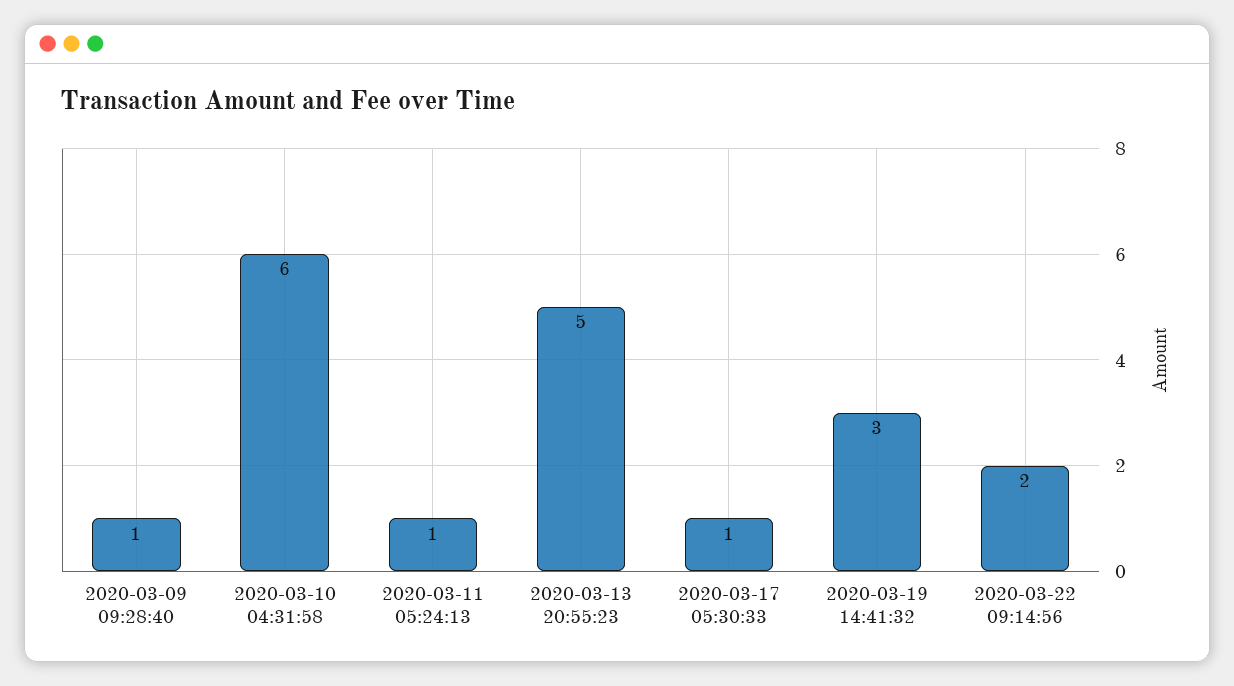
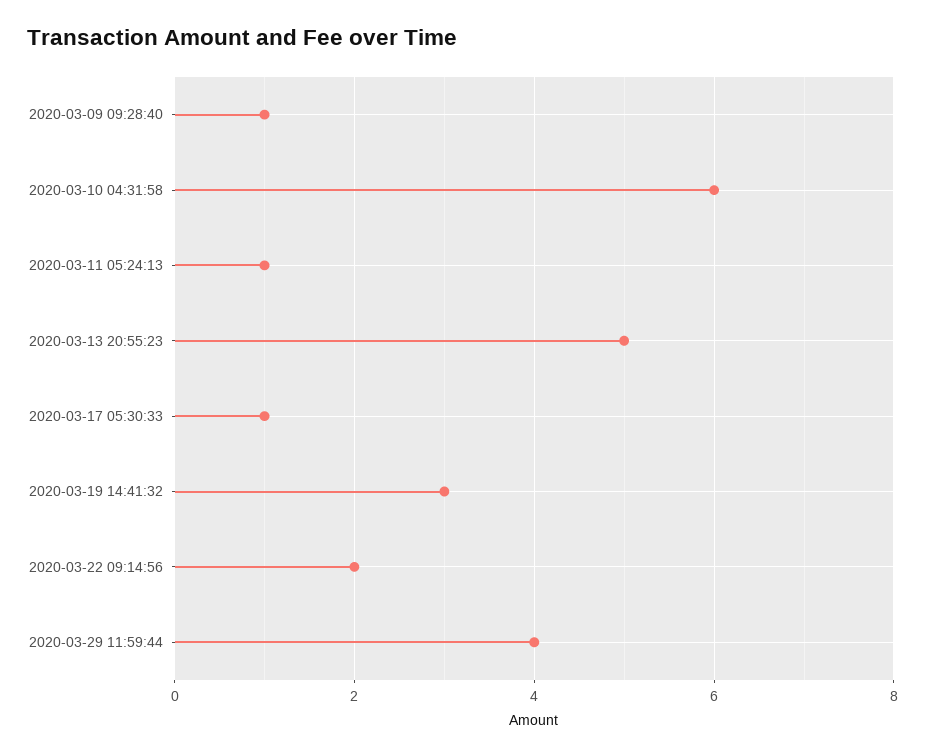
2020-03-29 11:59:44: none -> 4

